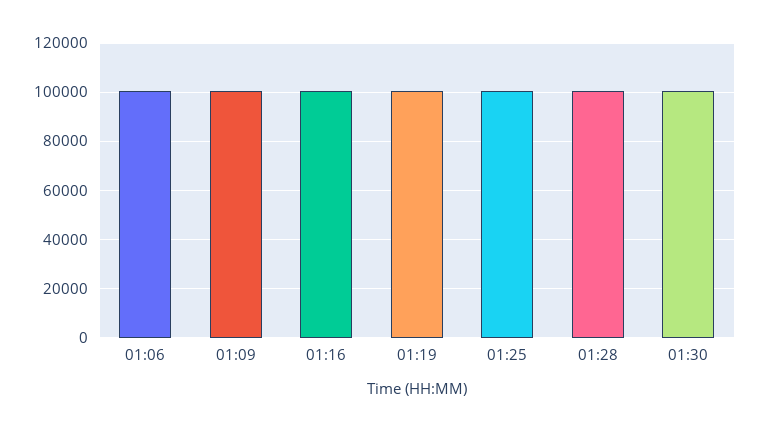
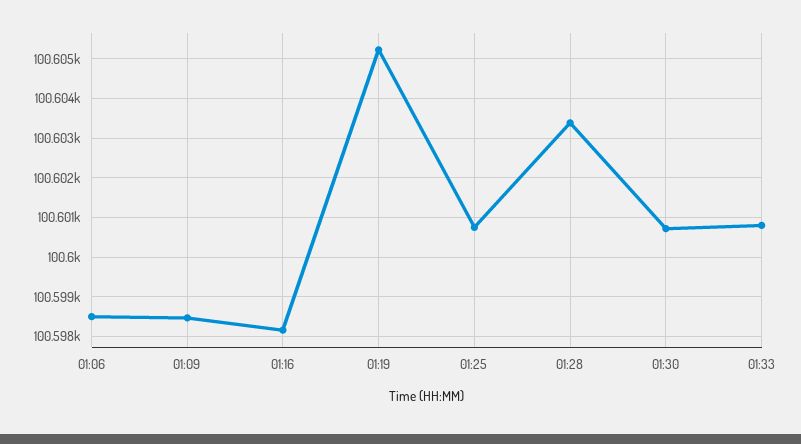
01:33: none -> 100600.8

